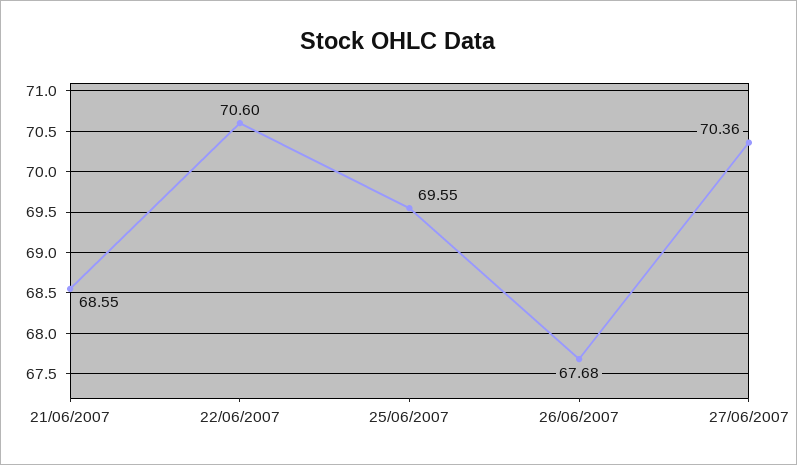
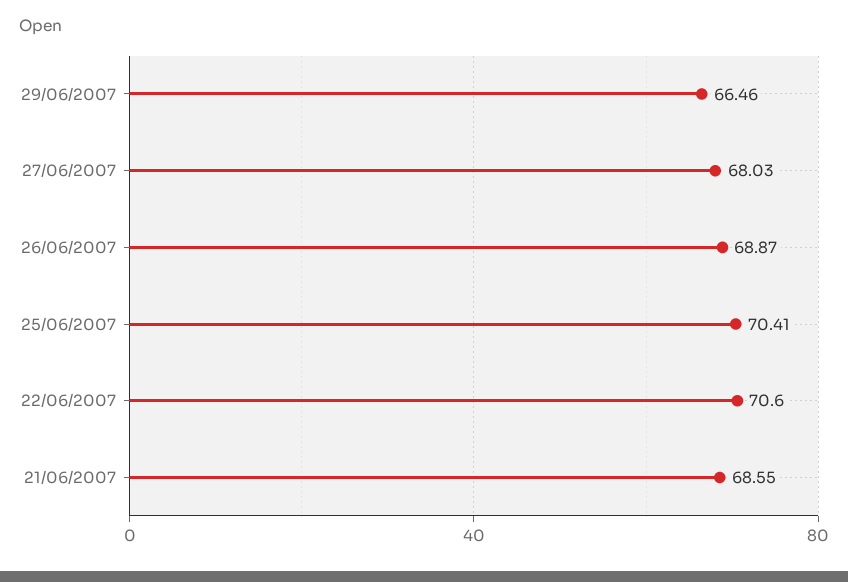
25/06/2007: 69.55 -> 70.41
26/06/2007: 67.68 -> 68.87
27/06/2007: 70.36 -> 68.03
29/06/2007: none -> 66.46

